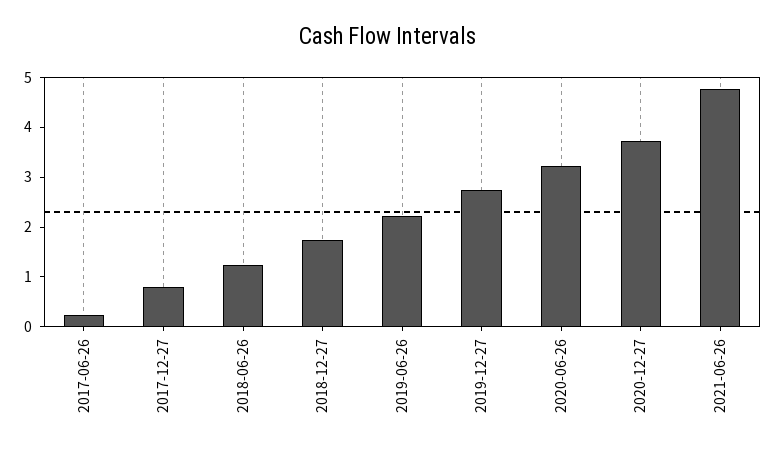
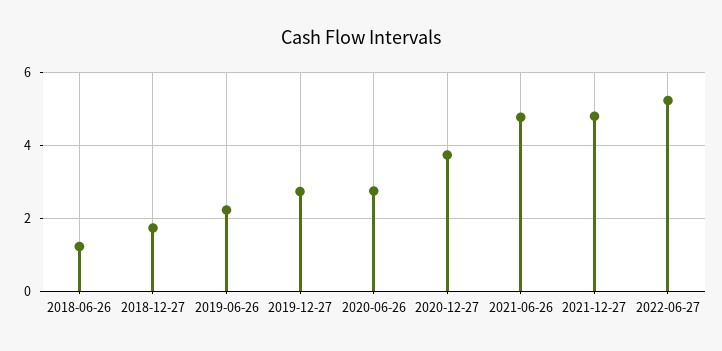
2017-06-26: 0.2 -> none
2017-12-27: 0.8 -> none
2020-06-26: 3.2 -> 2.8
2021-12-27: none -> 4.8
2022-06-27: none -> 5.2

